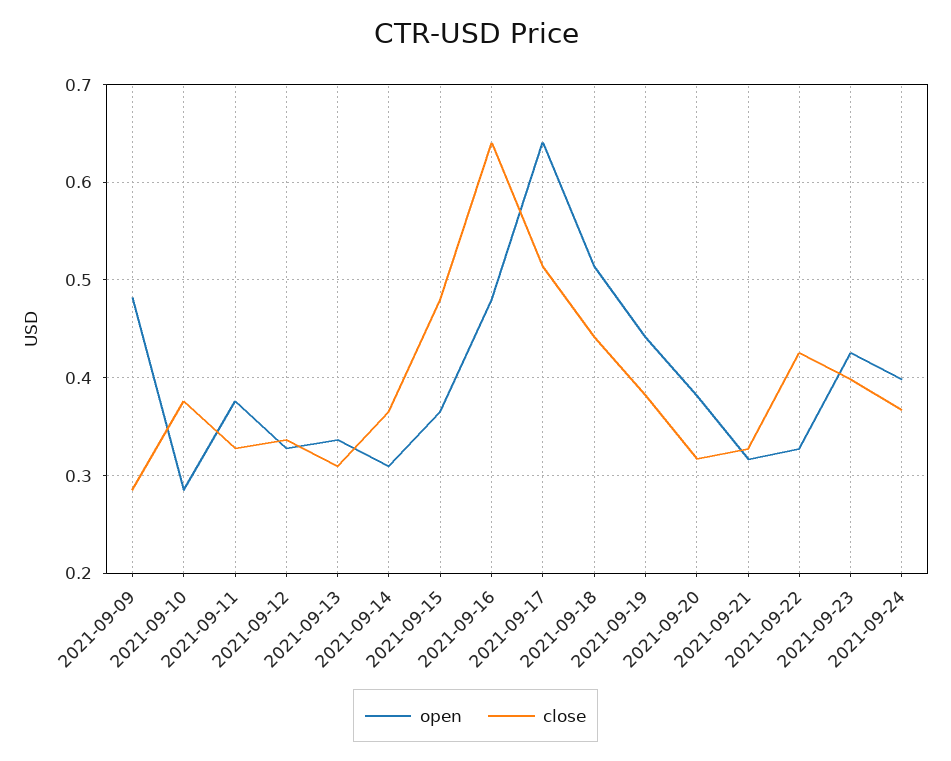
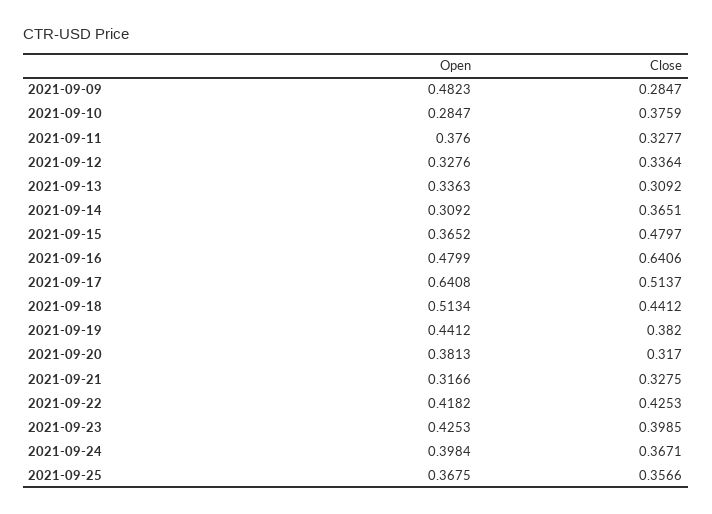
open, 2021-09-22: 0.33 -> 0.4182
open, 2021-09-25: none -> 0.3675
close, 2021-09-25: none -> 0.3566

